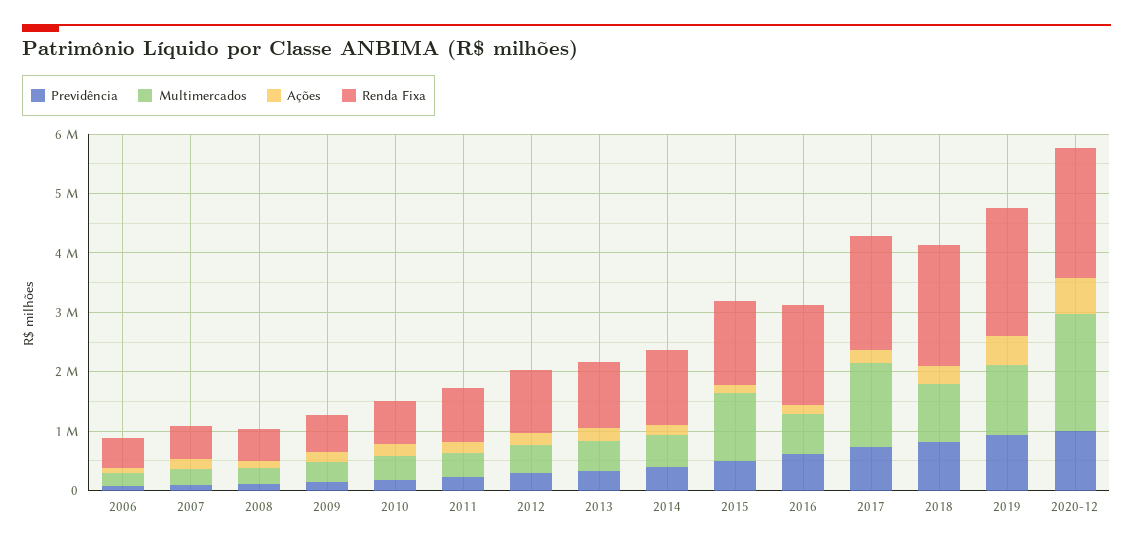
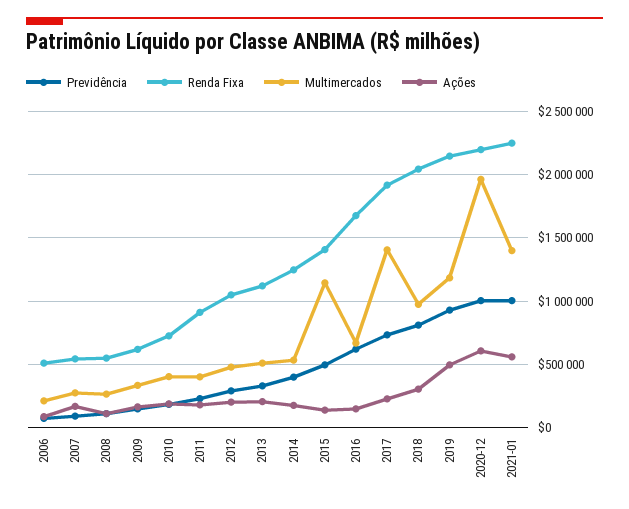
Previdência, 2021-01: none -> 1000000
Renda Fixa, 2021-01: none -> 2250000
Multimercados, 2021-01: none -> 1400000
Ações, 2021-01: none -> 550000

